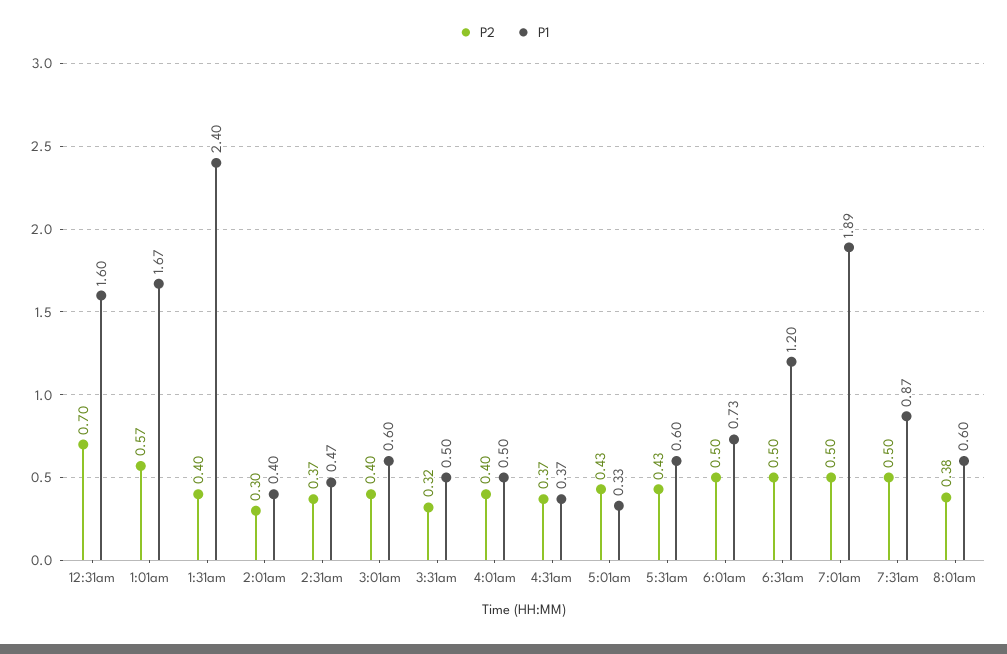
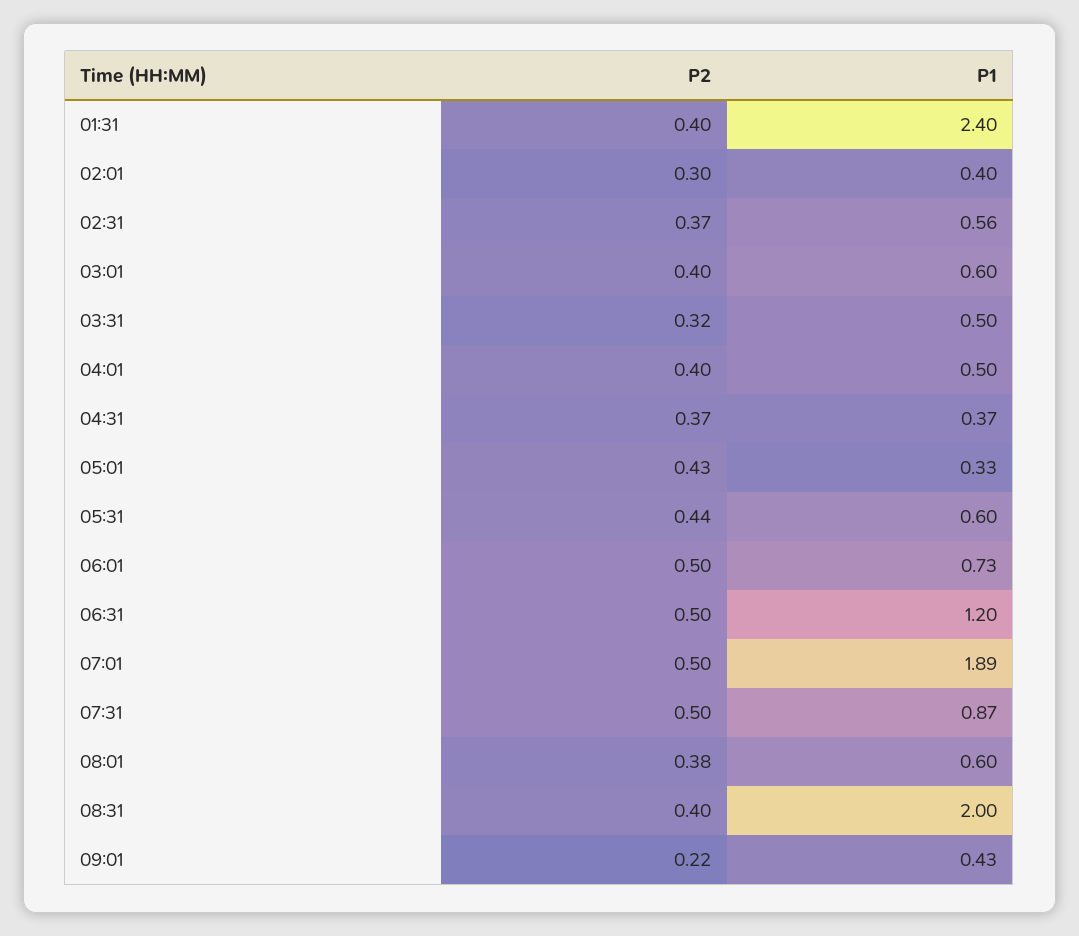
P2, 12:31am: 0.7 -> none
P1, 12:31am: 1.6 -> none
P2, 1:01am: 0.57 -> none
P1, 1:01am: 1.67 -> none
P1, 2:31am: 0.47 -> 0.56
P2, 5:31am: 0.43 -> 0.44
P2, 08:31: none -> 0.4
P1, 08:31: none -> 2
P2, 09:01: none -> 0.22
P1, 09:01: none -> 0.43

